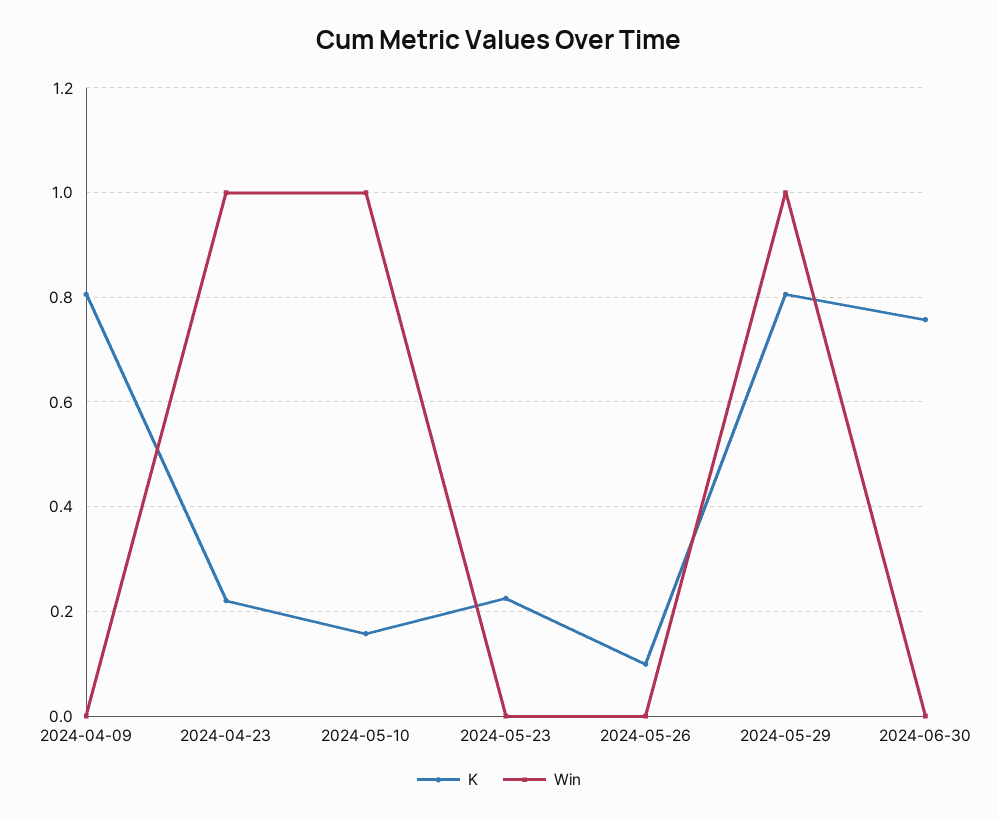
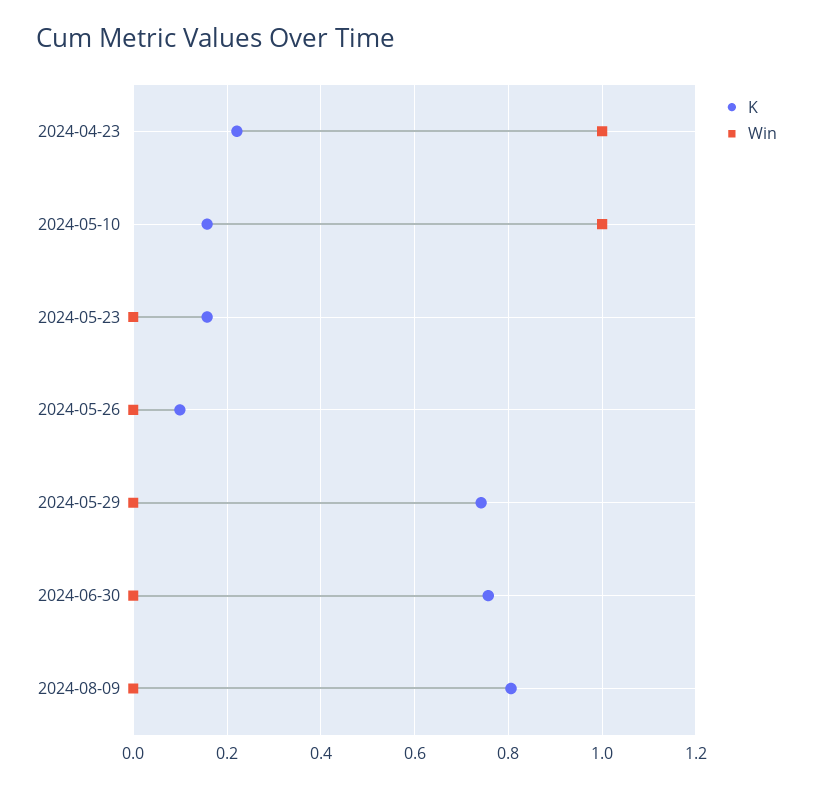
K, 2024-04-09: 0.8 -> none
Win, 2024-04-09: 0 -> none
K, 2024-05-23: 0.22 -> 0.16
K, 2024-05-29: 0.8 -> 0.74
Win, 2024-05-29: 1 -> 0
K, 2024-08-09: none -> 0.8
Win, 2024-08-09: none -> 0

